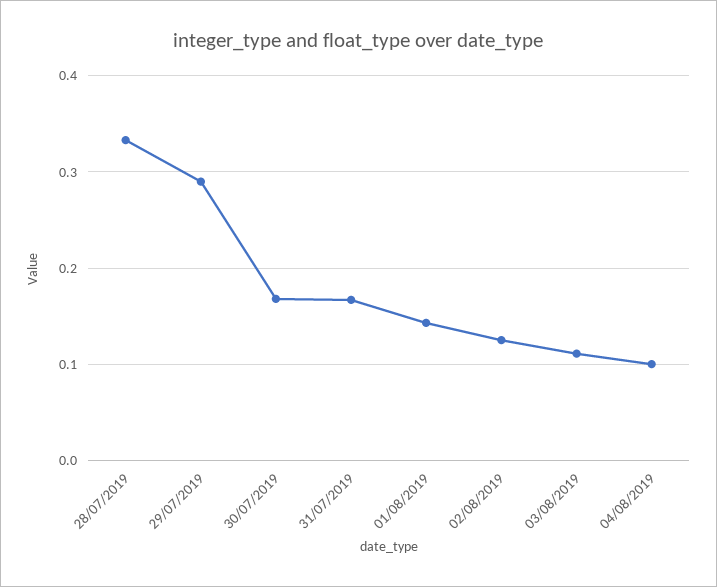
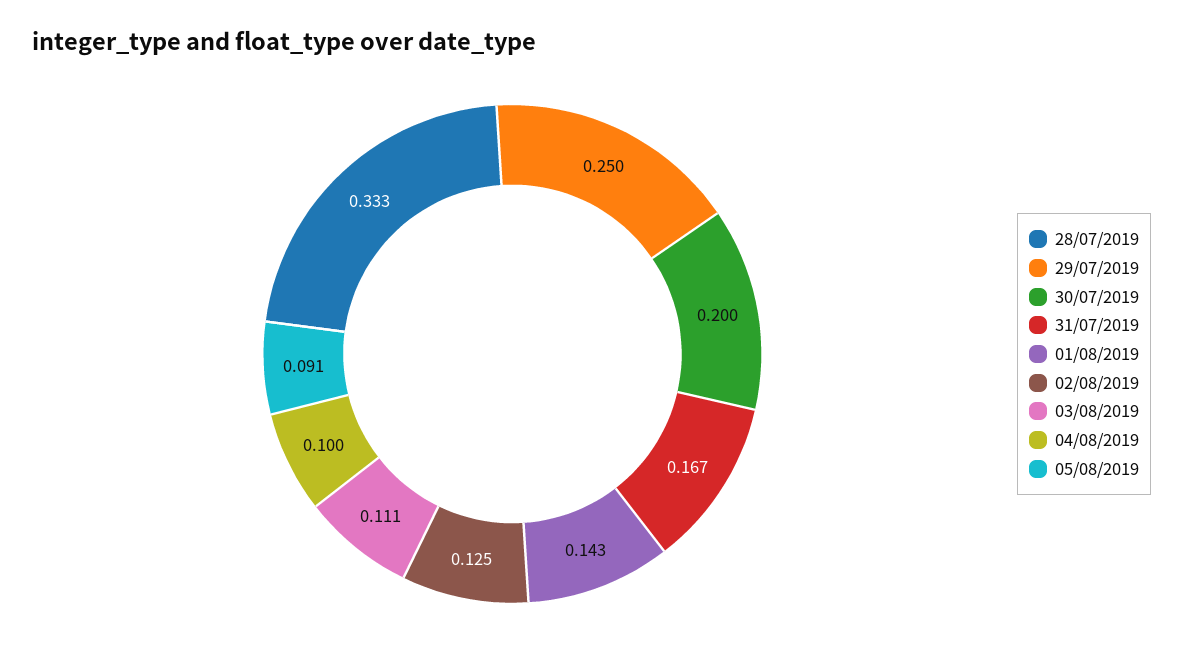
29/07/2019: 0.29 -> 0.25
30/07/2019: 0.17 -> 0.2
05/08/2019: none -> 0.091

